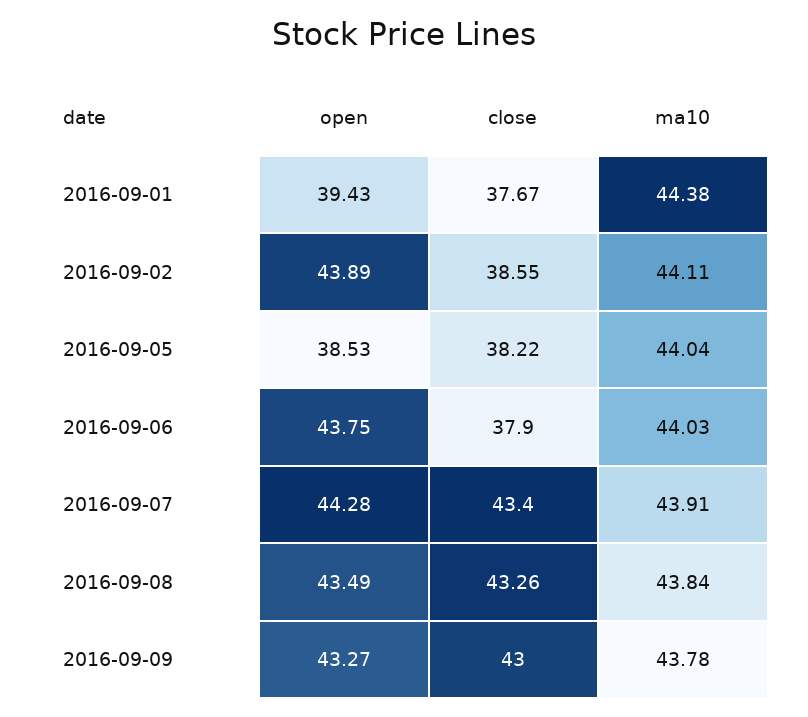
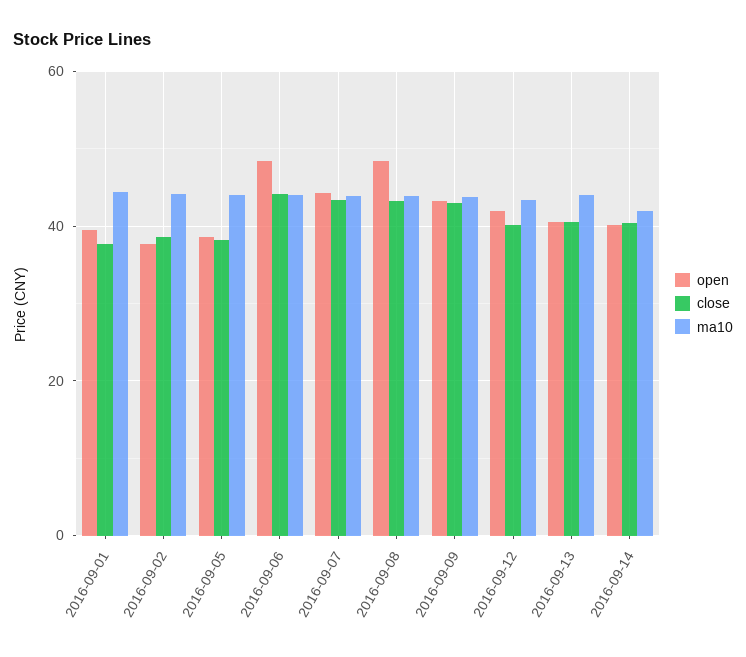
open, 2016-09-02: 43.89 -> 38
open, 2016-09-06: 43.75 -> 48
close, 2016-09-06: 37.9 -> 44
open, 2016-09-08: 43.49 -> 48
open, 2016-09-12: none -> 42
close, 2016-09-12: none -> 40
ma10, 2016-09-12: none -> 44
open, 2016-09-13: none -> 40
close, 2016-09-13: none -> 40
ma10, 2016-09-13: none -> 44
open, 2016-09-14: none -> 40
close, 2016-09-14: none -> 40
ma10, 2016-09-14: none -> 42

